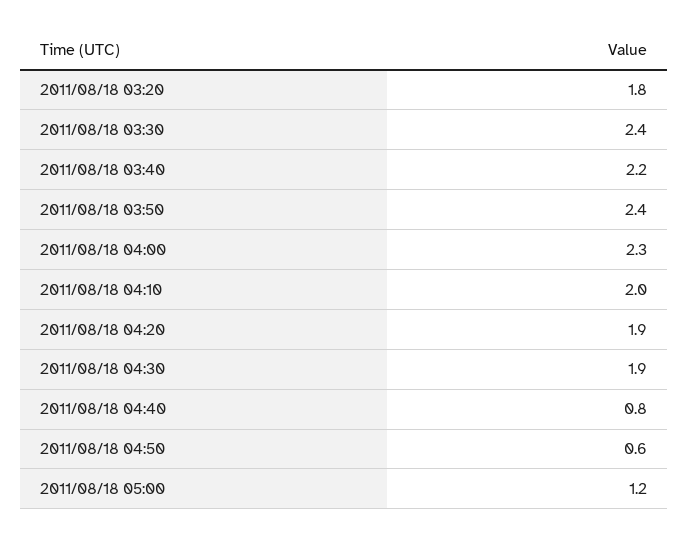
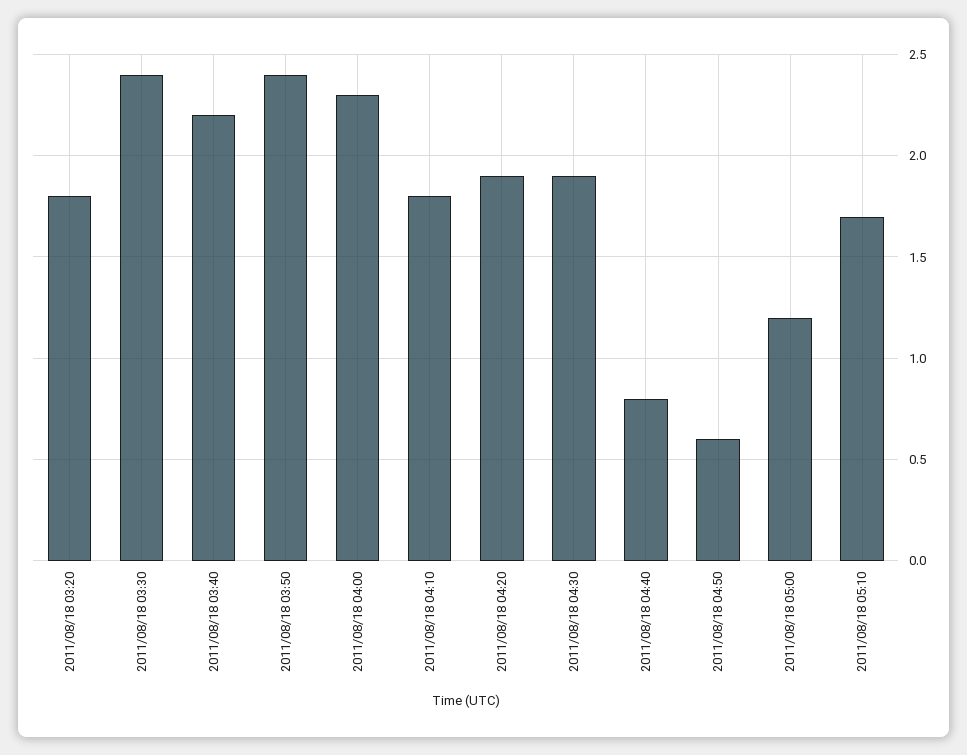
2011/08/18 04:10: 2 -> 1.8
2011/08/18 05:10: none -> 1.7

